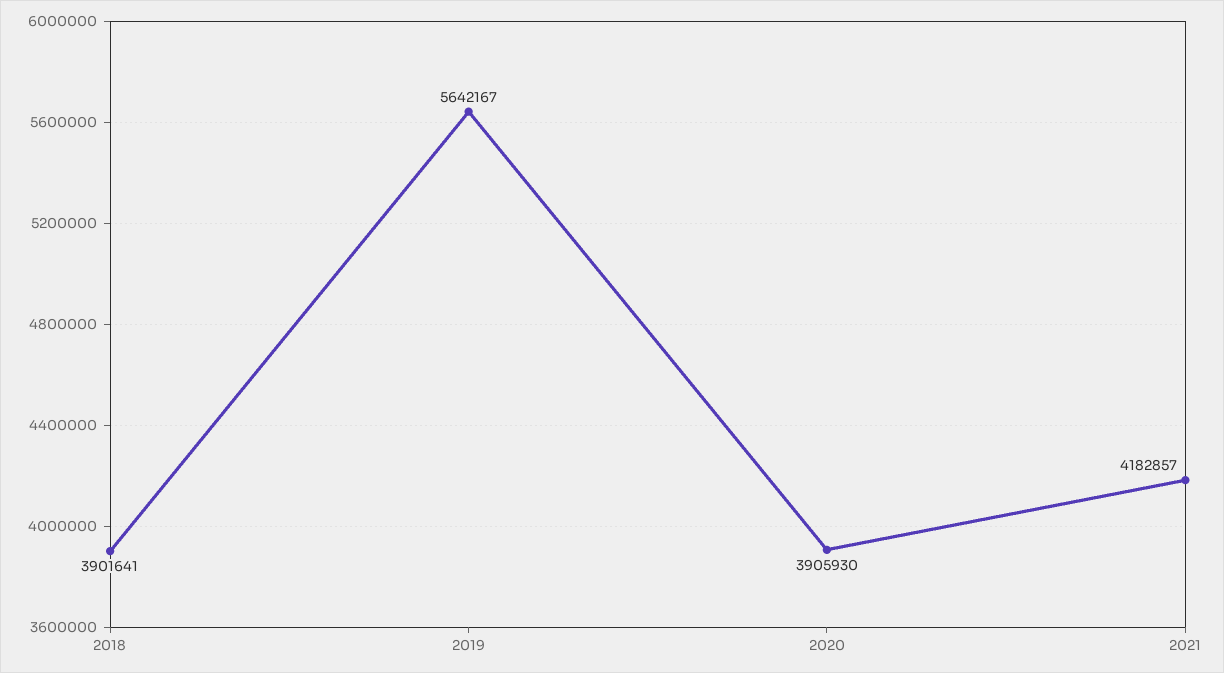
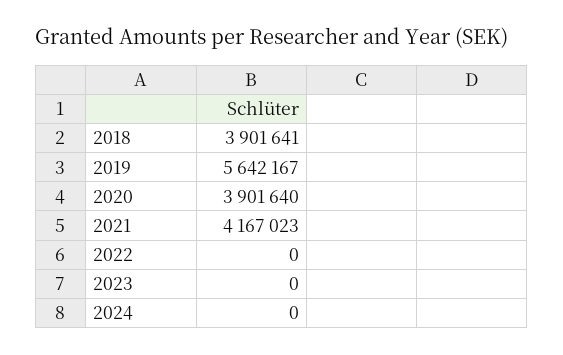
2020: 3905930 -> 3901640
2021: 4182857 -> 4167023
2022: none -> 0
2023: none -> 0
2024: none -> 0

